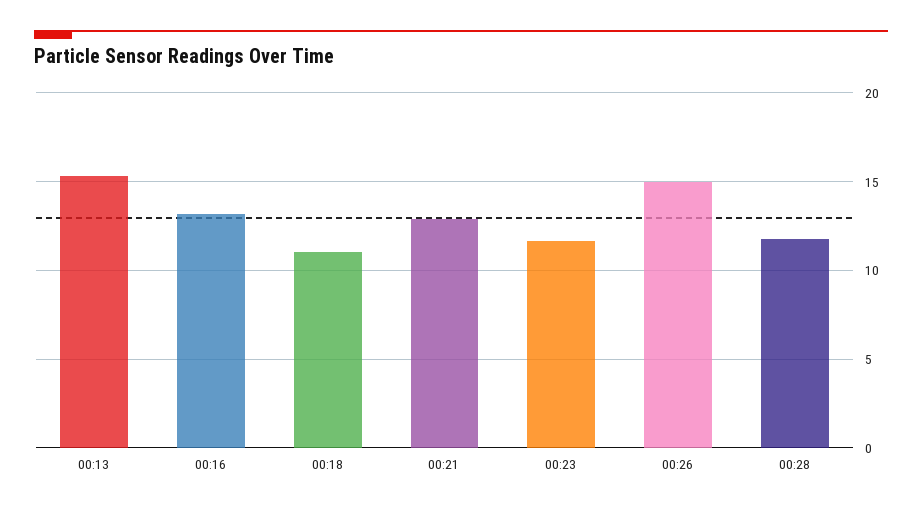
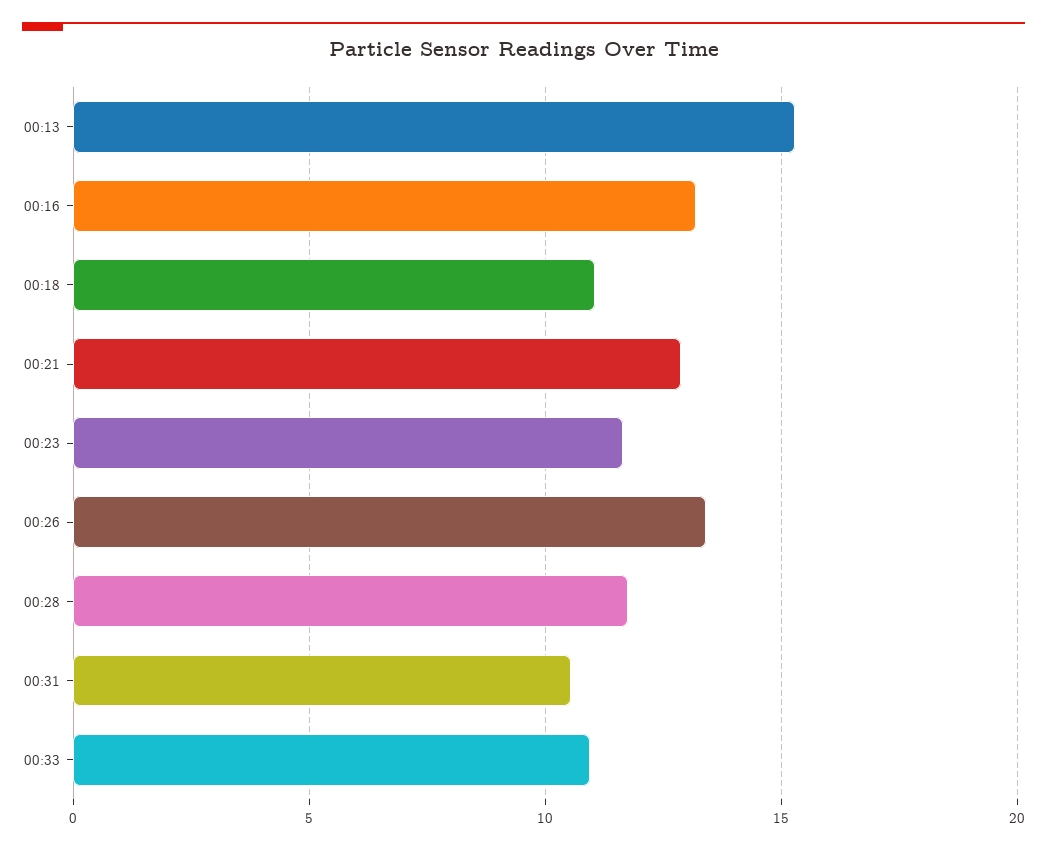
00:26: 15 -> 13.5
00:31: none -> 10.5
00:33: none -> 11

